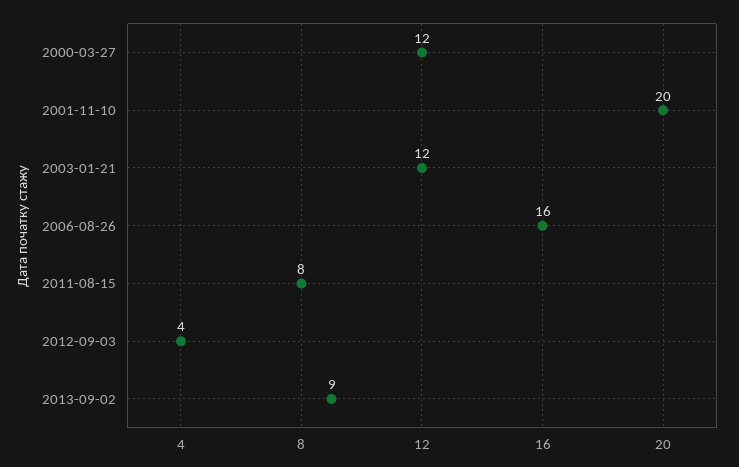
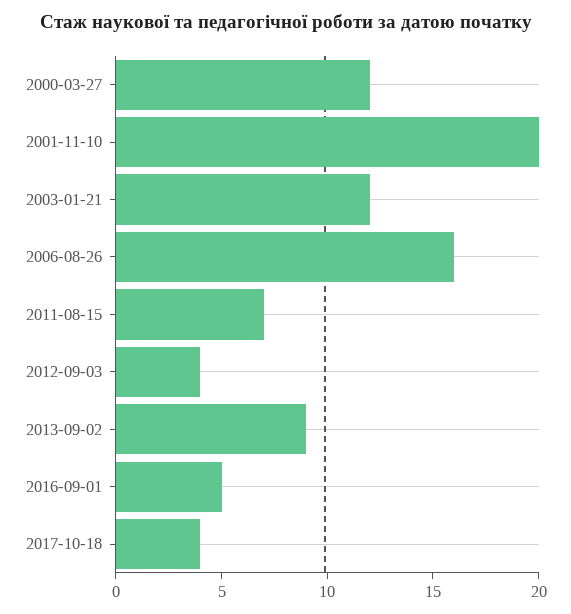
2011-08-15: 8 -> 7
2016-09-01: none -> 5
2017-10-18: none -> 4

